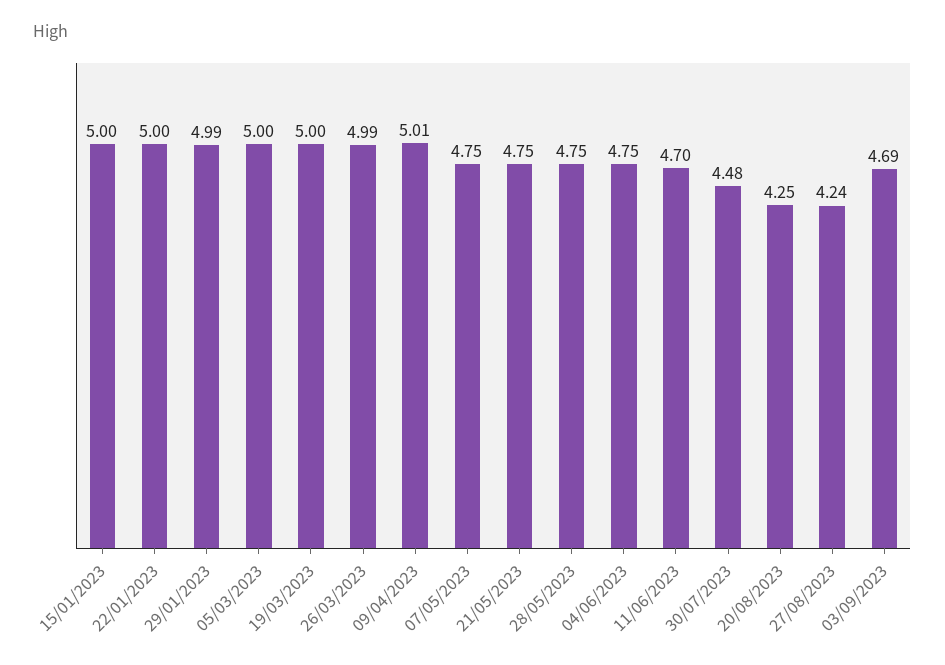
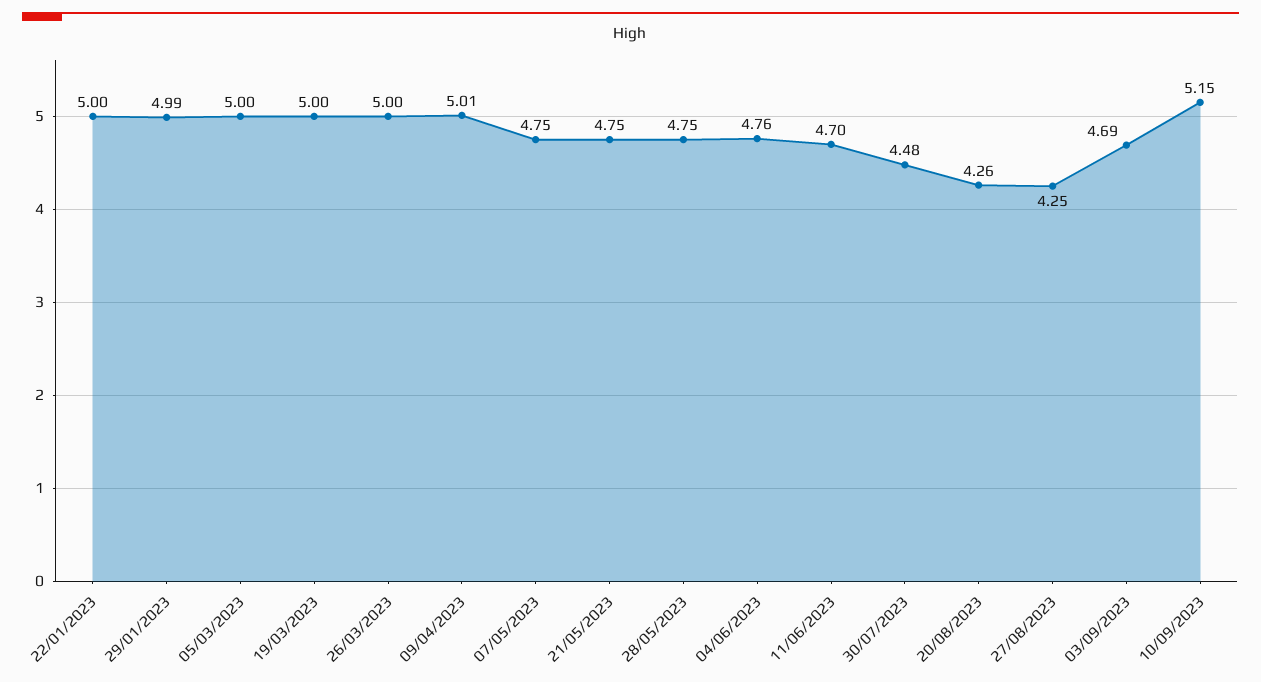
15/01/2023: 5 -> none
26/03/2023: 4.99 -> 5
04/06/2023: 4.75 -> 4.76
20/08/2023: 4.25 -> 4.26
27/08/2023: 4.24 -> 4.25
10/09/2023: none -> 5.15

